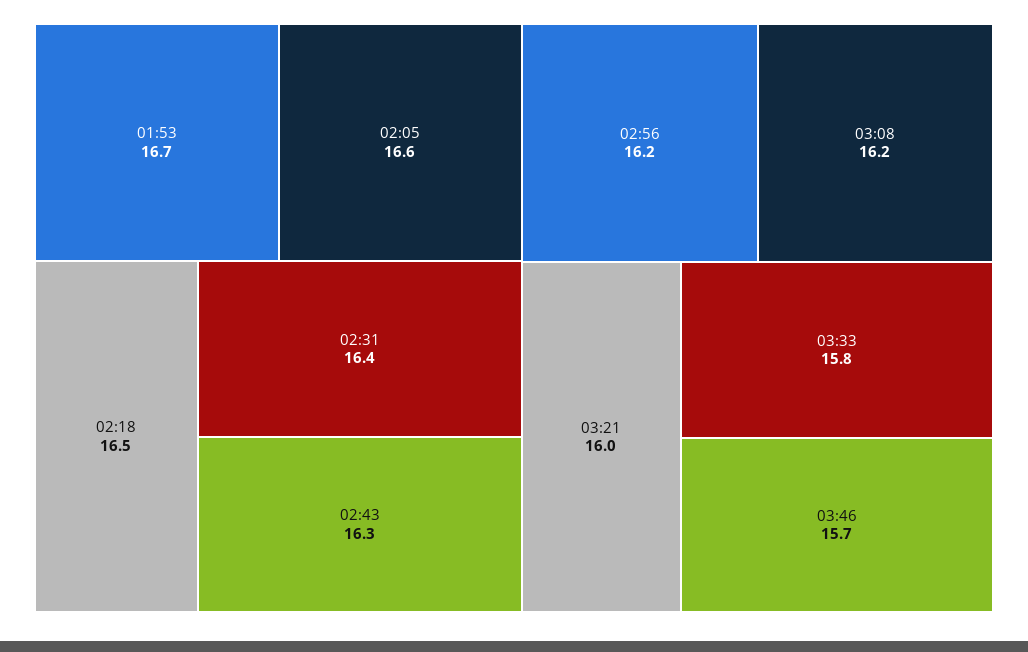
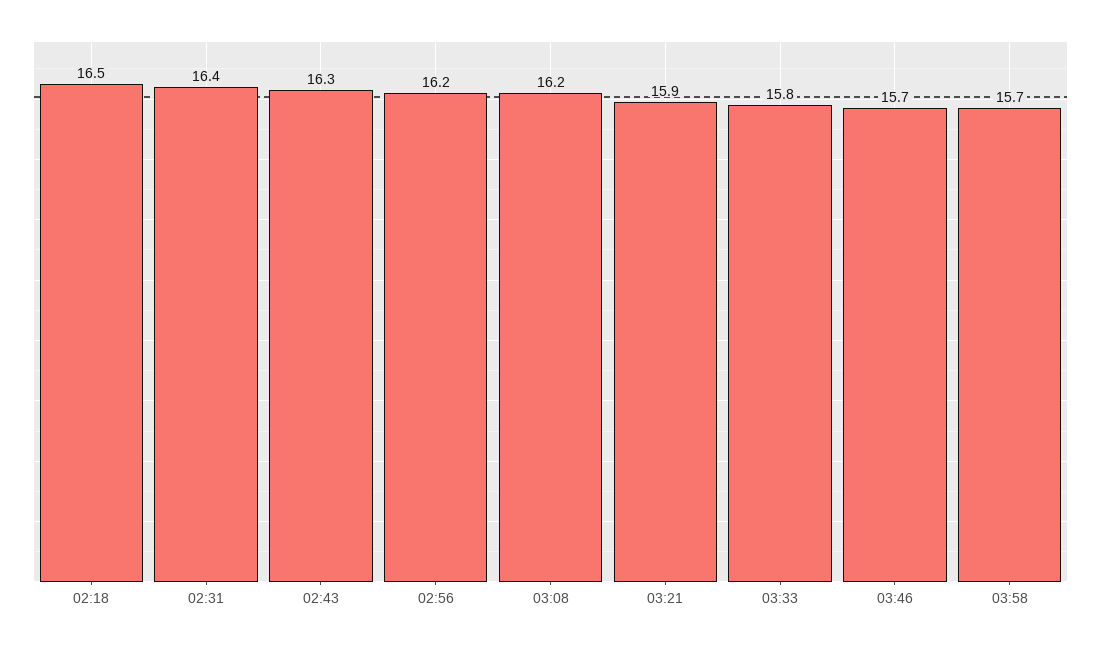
01:53: 16.7 -> none
02:05: 16.6 -> none
03:21: 16 -> 15.9
03:58: none -> 15.7

